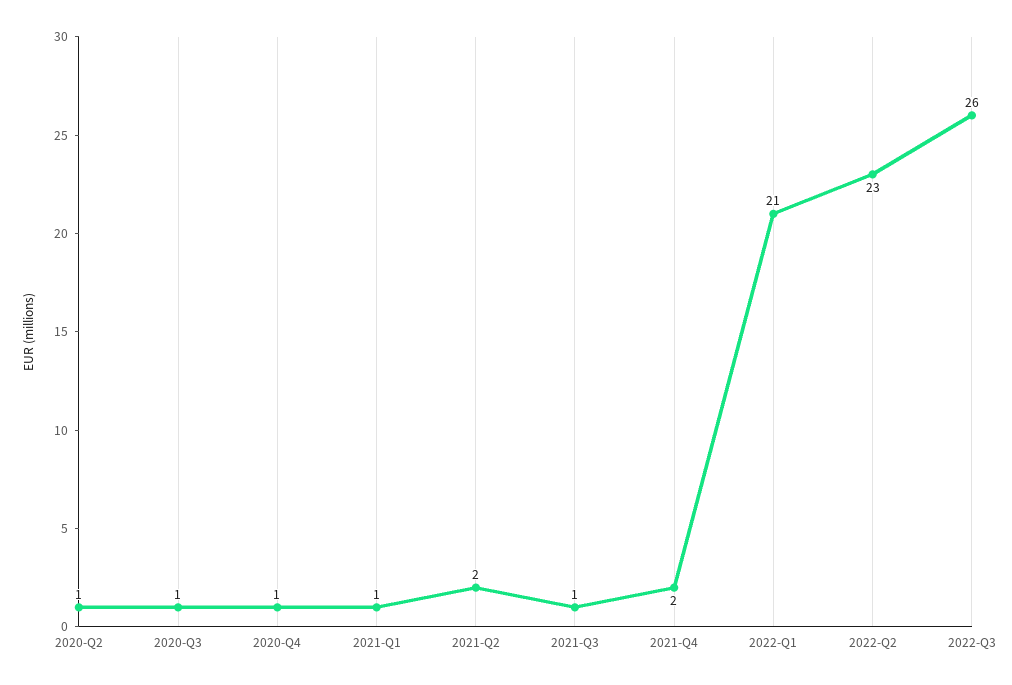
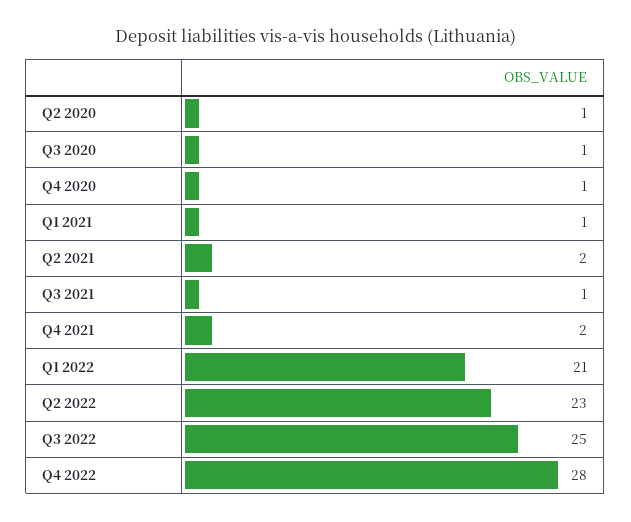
2022-Q3: 26 -> 25
Q4 2022: none -> 28

